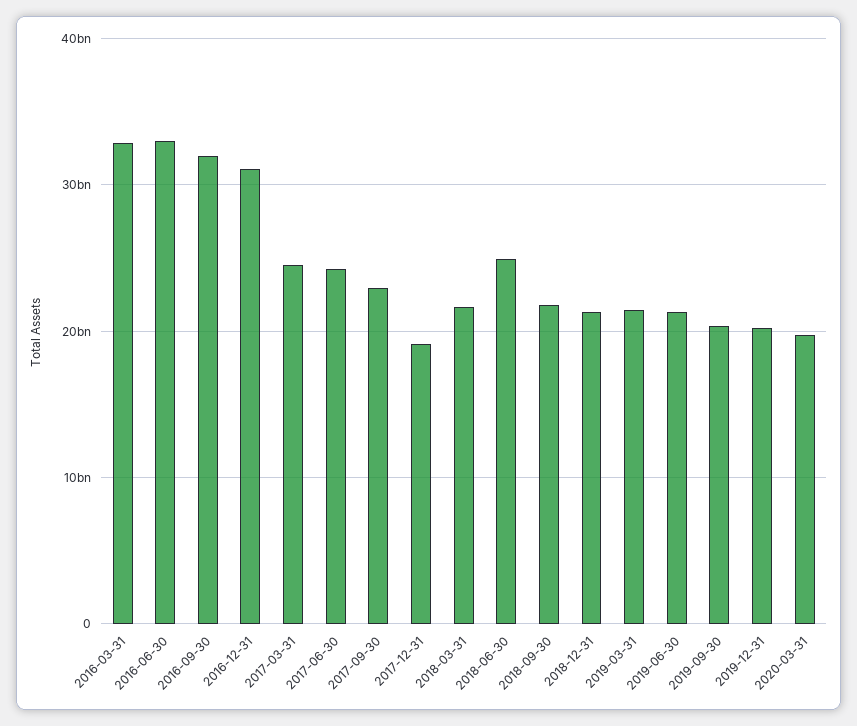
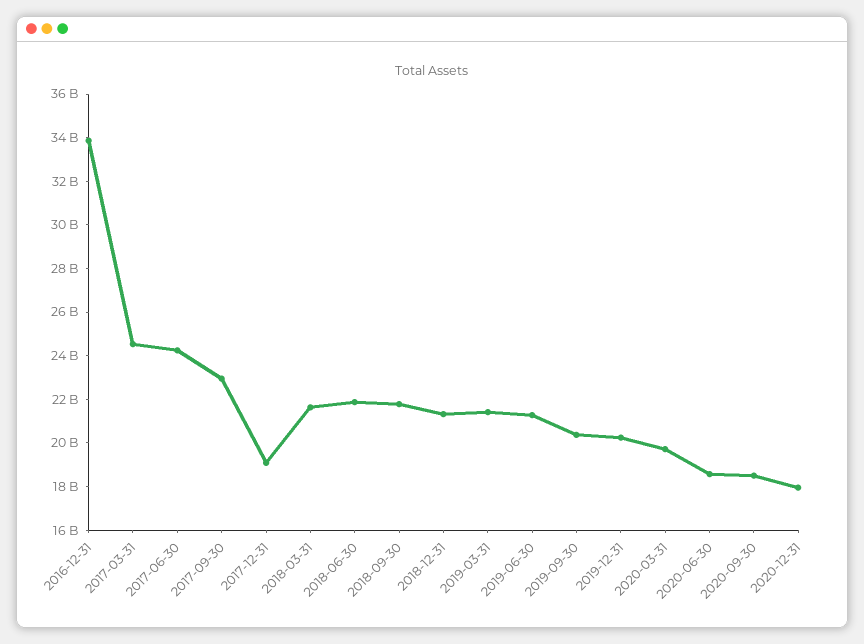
2016-03-31: 33000000000 -> none
2016-06-30: 33000000000 -> none
2016-09-30: 32000000000 -> none
2016-12-31: 31000000000 -> 34000000000
2018-06-30: 25000000000 -> 22000000000
2020-06-30: none -> 18500000000
2020-09-30: none -> 18500000000
2020-12-31: none -> 18000000000

